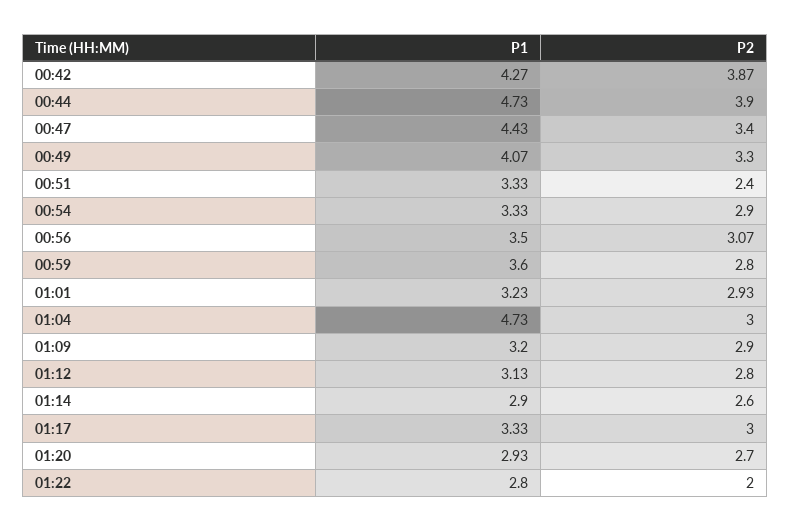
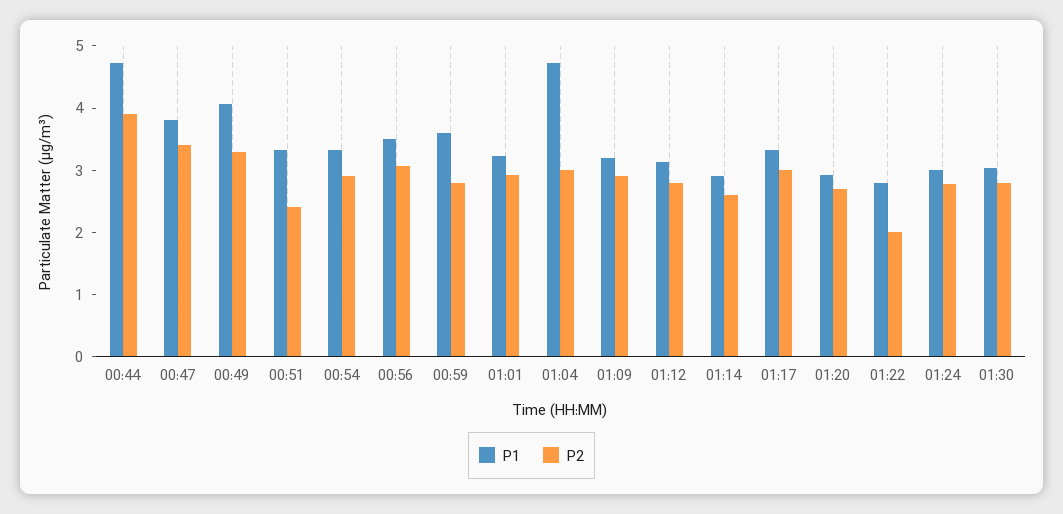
P1, 00:42: 4.27 -> none
P2, 00:42: 3.87 -> none
P1, 00:47: 4.43 -> 3.8
P1, 01:24: none -> 3
P2, 01:24: none -> 2.8
P1, 01:30: none -> 3
P2, 01:30: none -> 2.8

